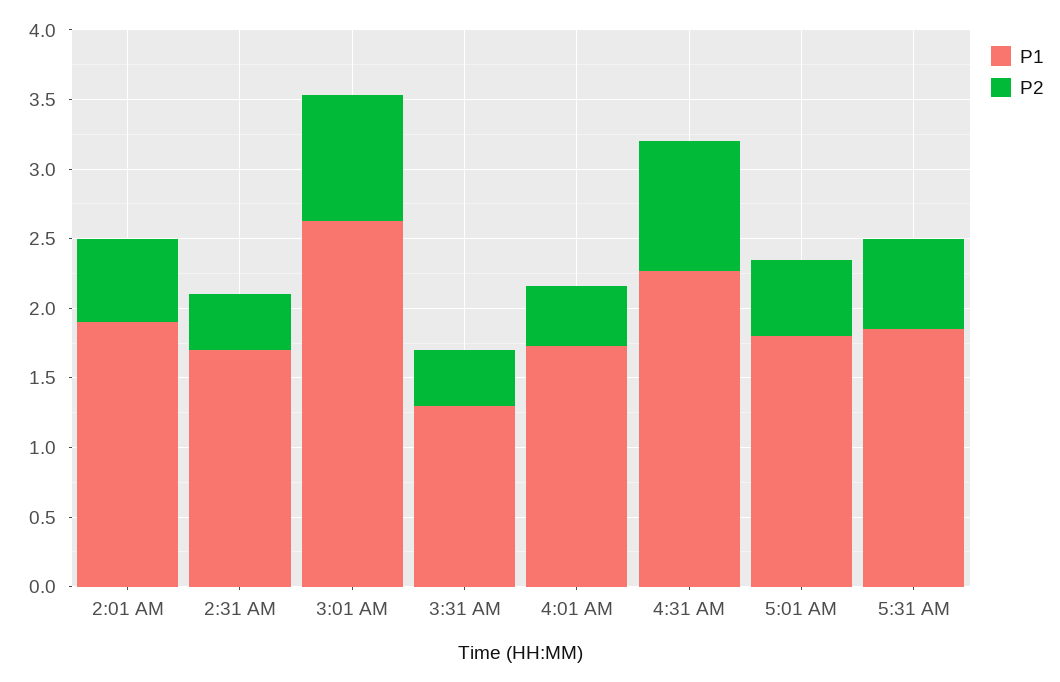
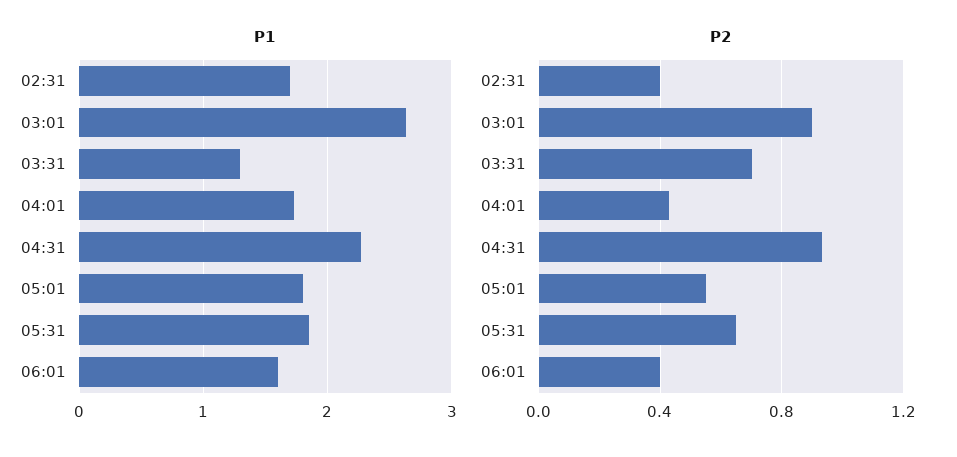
P1, 2:01 AM: 1.9 -> none
P2, 2:01 AM: 0.6 -> none
P2, 3:31 AM: 0.4 -> 0.7
P1, 06:01: none -> 1.6
P2, 06:01: none -> 0.4

